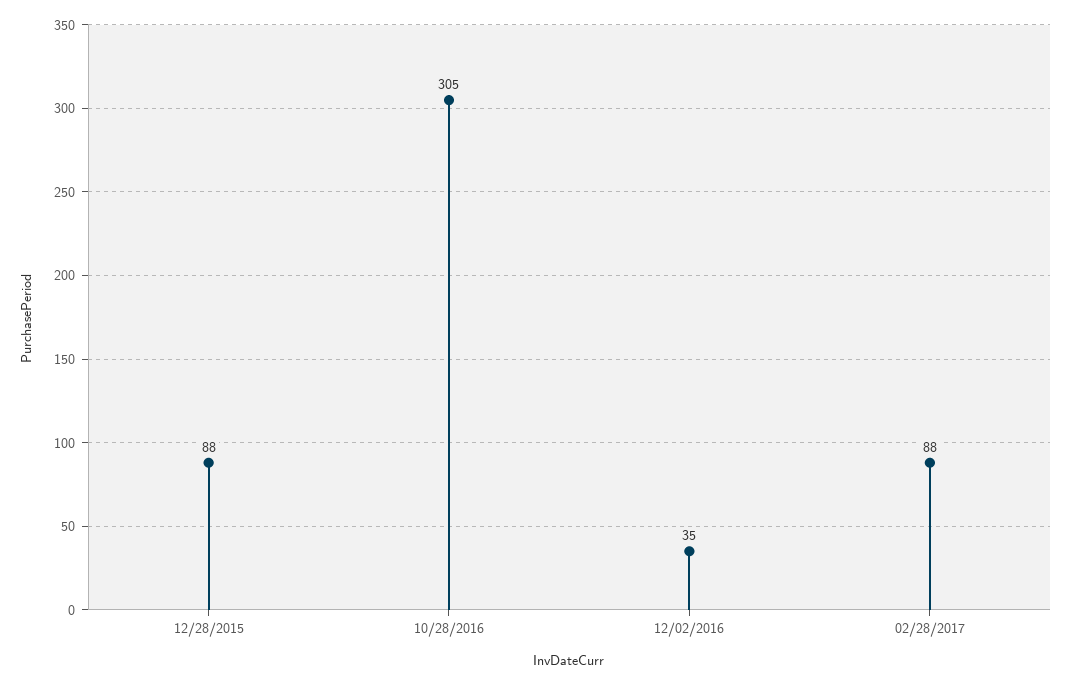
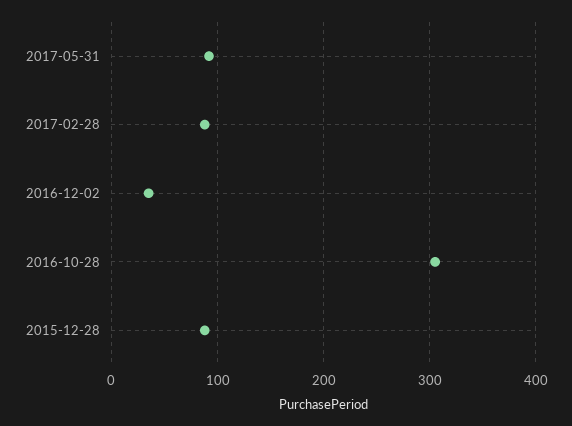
2017-05-31: none -> 90

